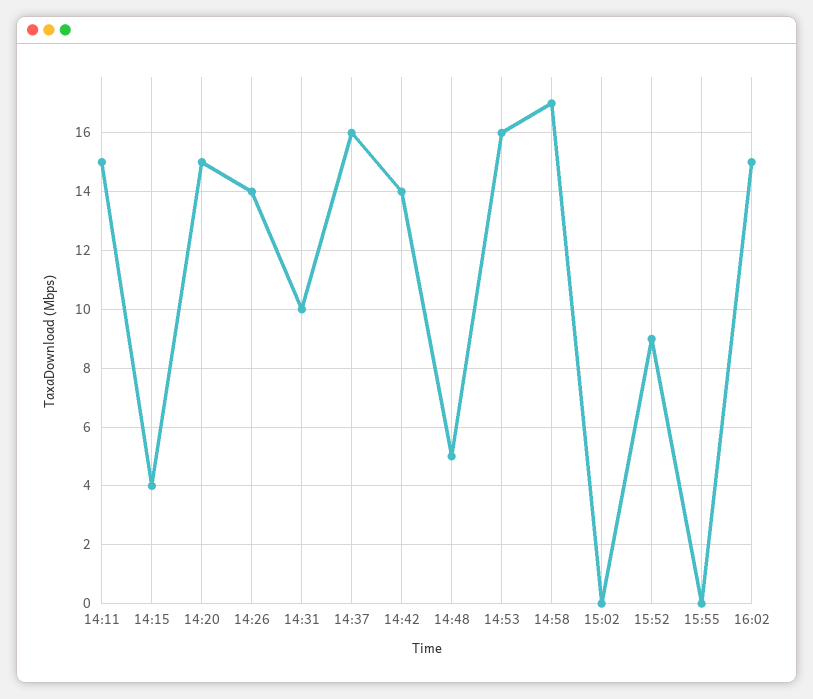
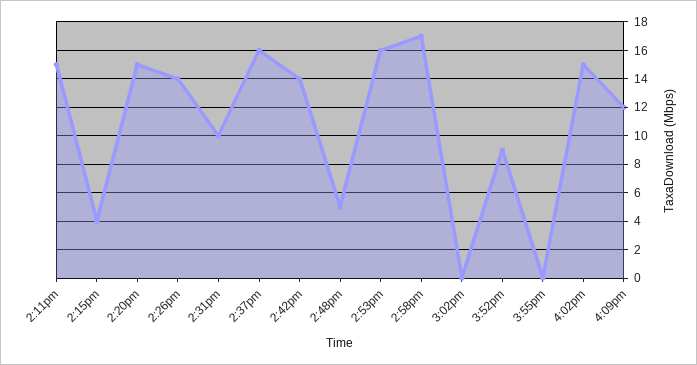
4:09pm: none -> 12

